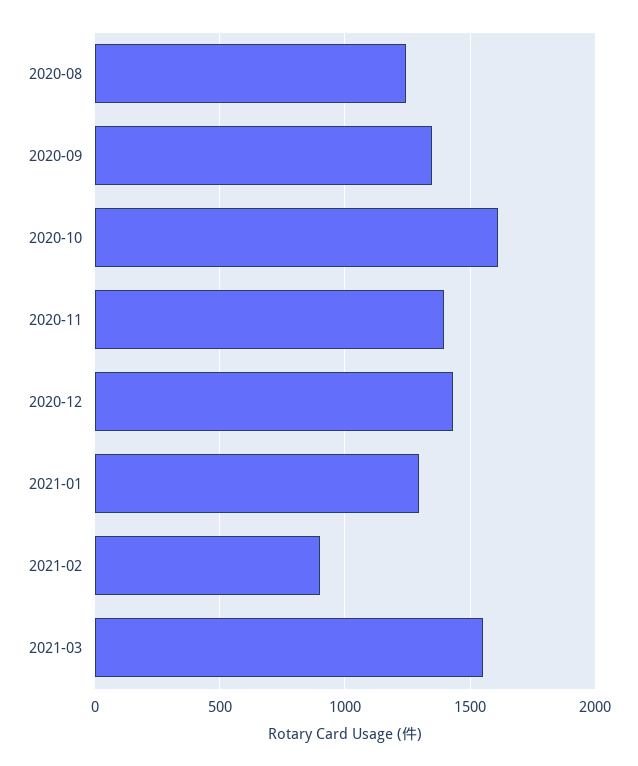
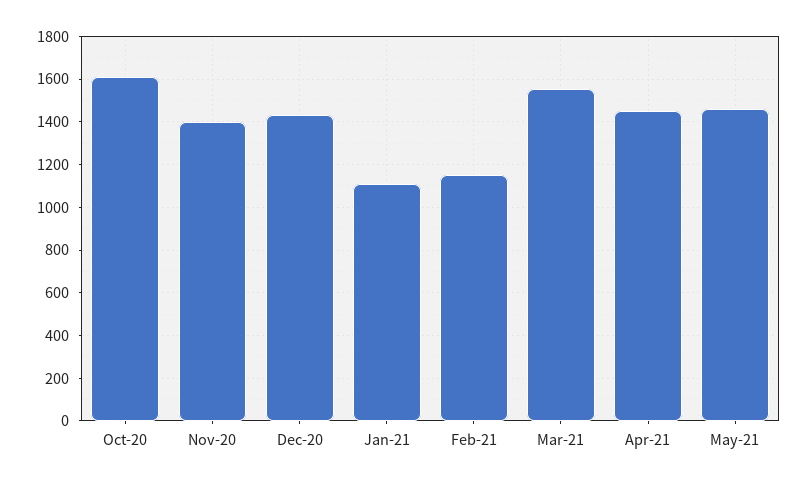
2020-08: 1250 -> none
2020-09: 1350 -> none
2021-01: 1300 -> 1100
2021-02: 900 -> 1150
Apr-21: none -> 1450
May-21: none -> 1450

